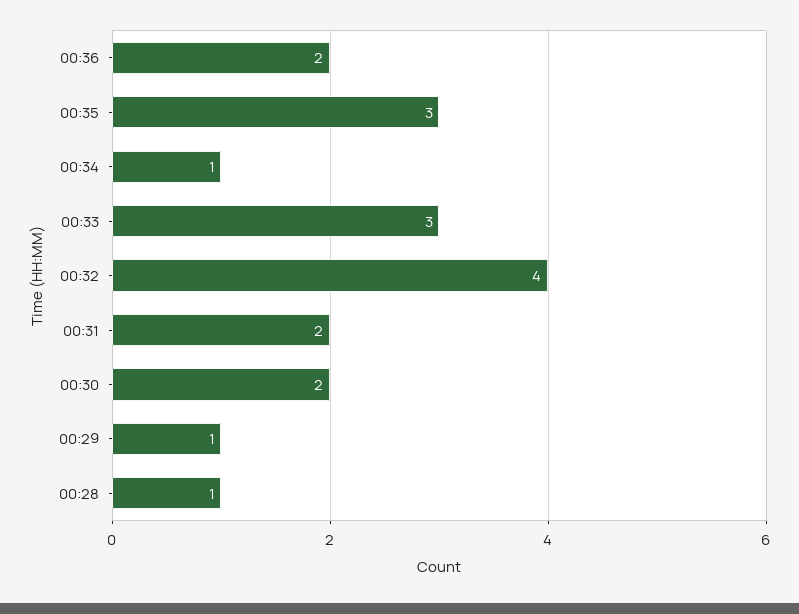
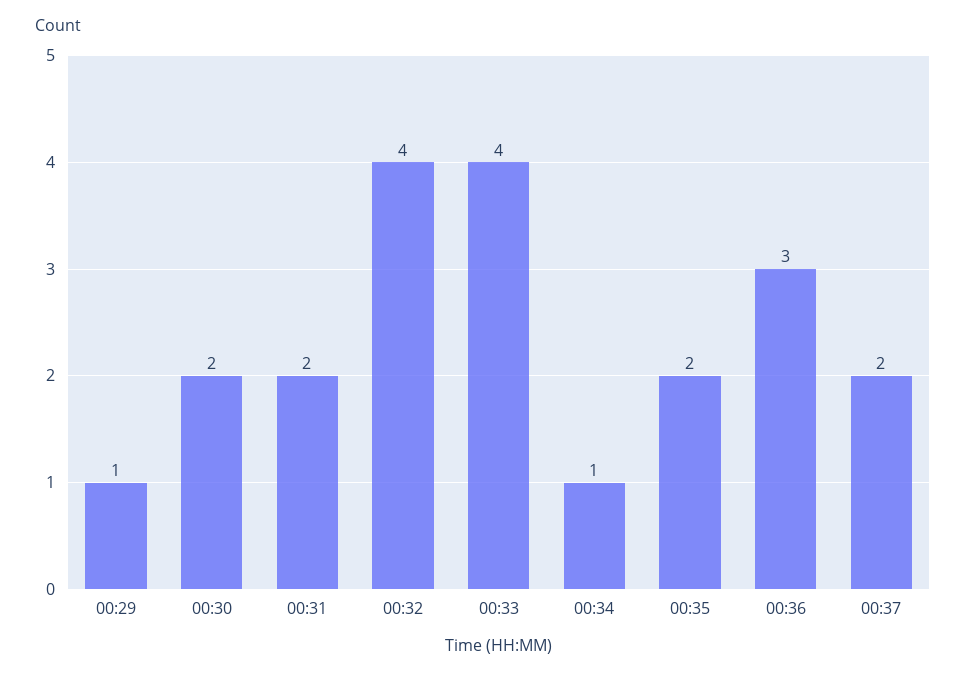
00:36: 2 -> 3
00:35: 3 -> 2
00:33: 3 -> 4
00:28: 1 -> none
00:37: none -> 2

